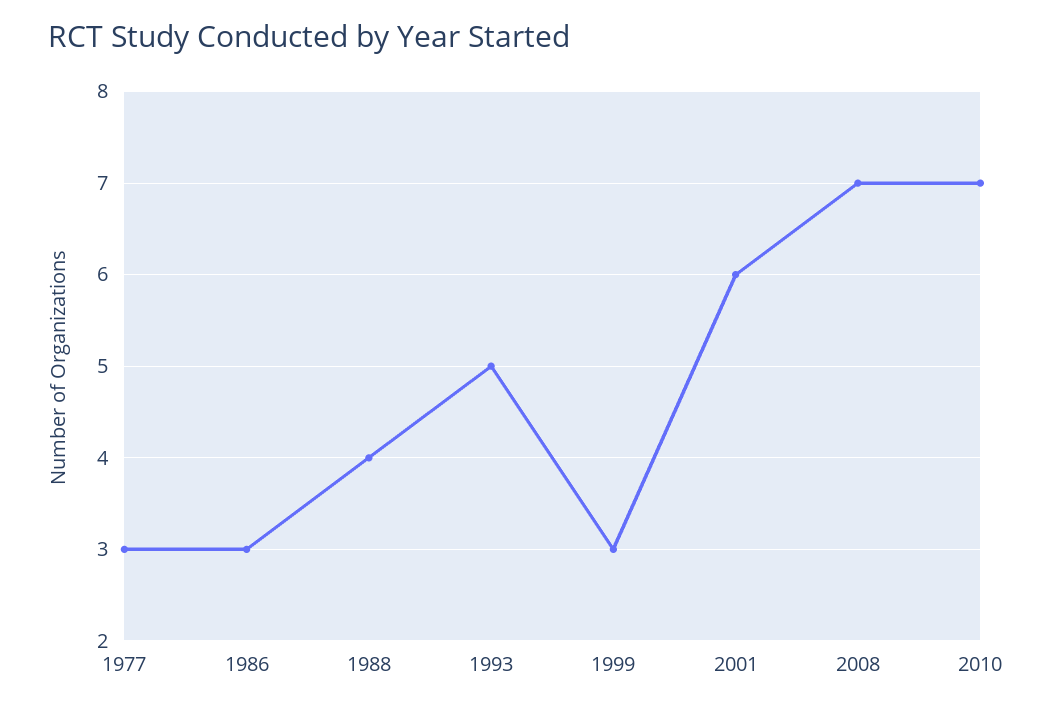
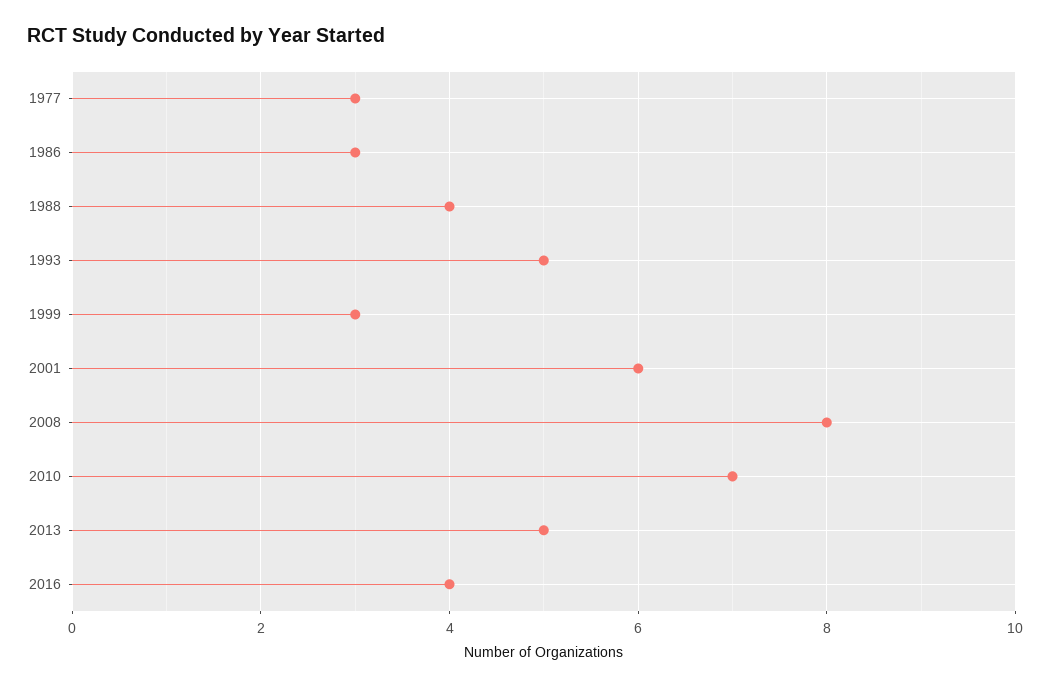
2008: 7 -> 8
2013: none -> 5
2016: none -> 4

